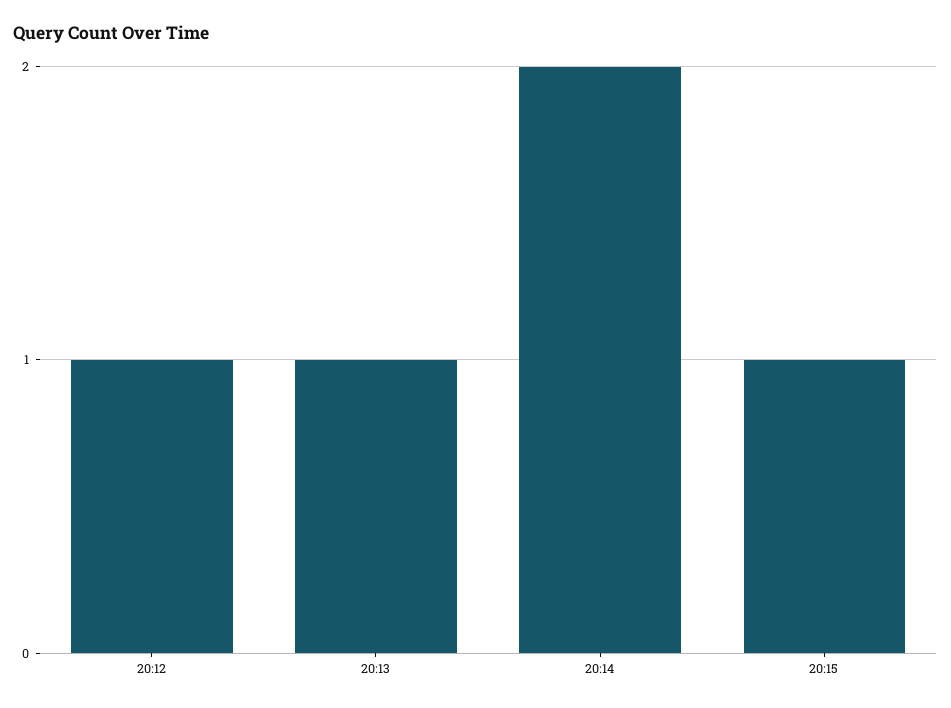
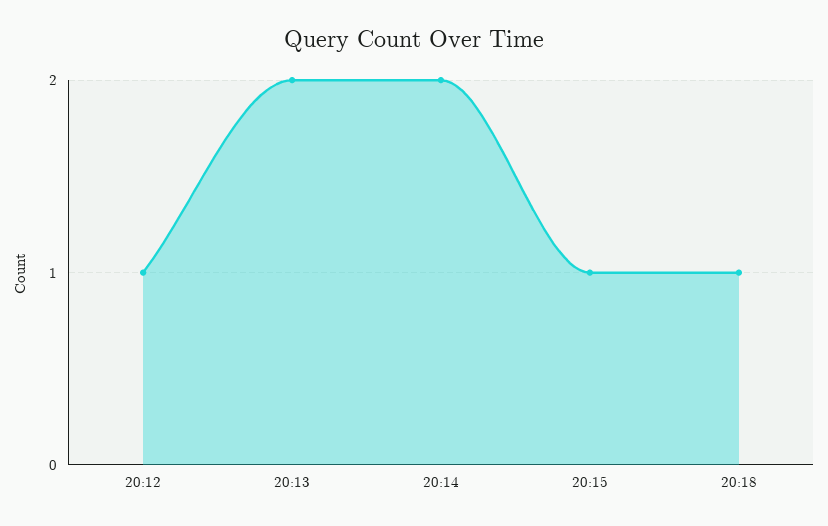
20:13: 1 -> 2
20:18: none -> 1

